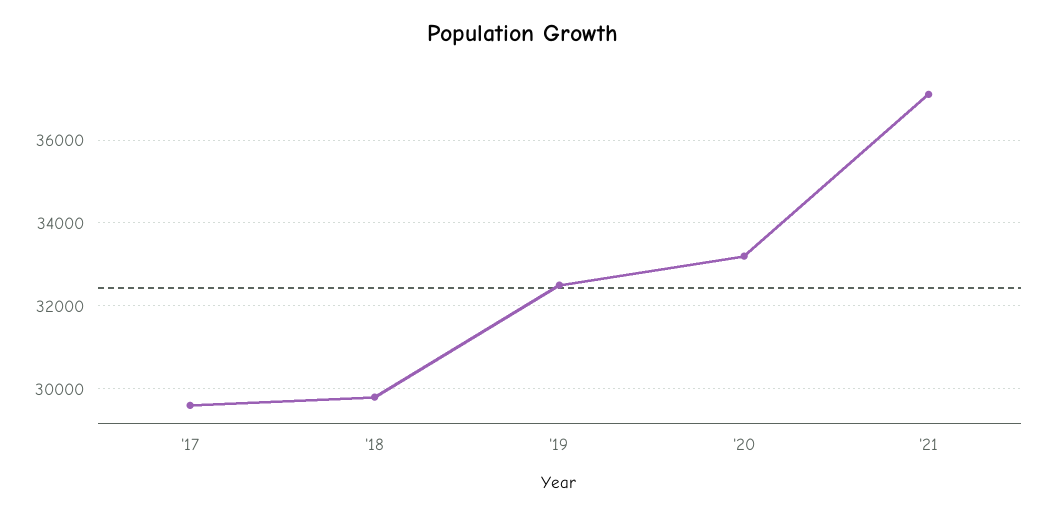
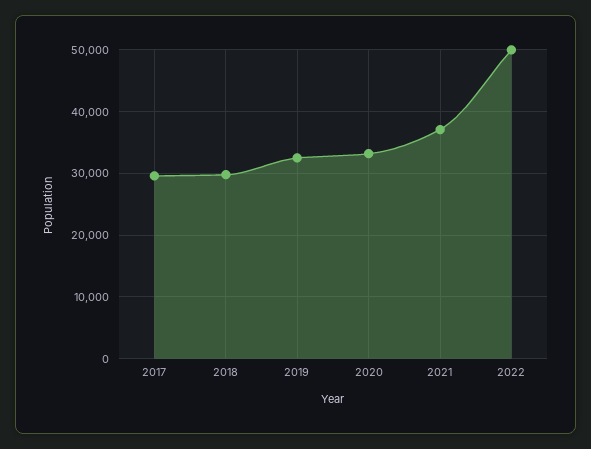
2022: none -> 50000

